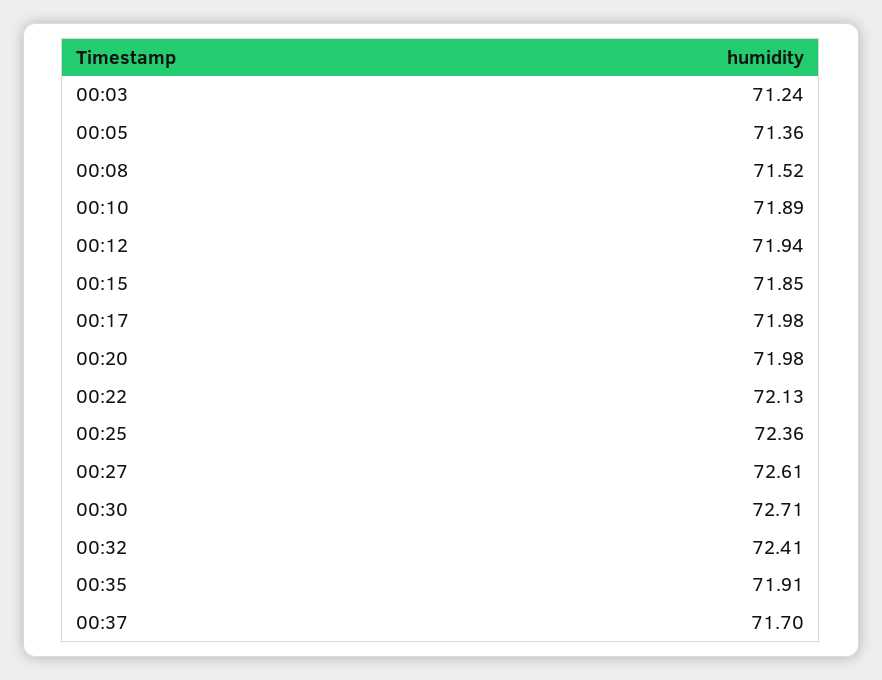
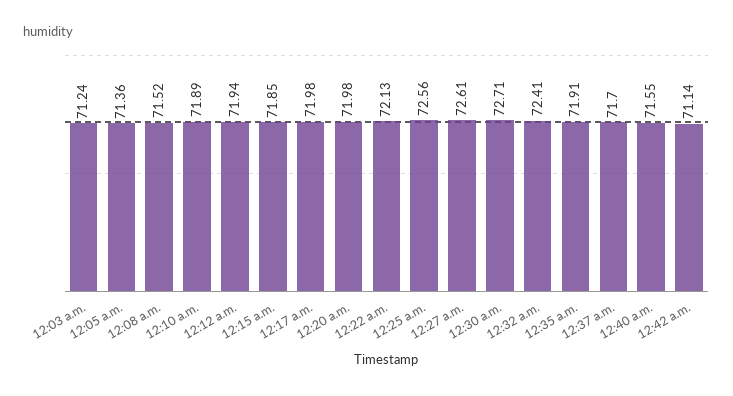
00:25: 72.36 -> 72.56
12:40 a.m.: none -> 71.55
12:42 a.m.: none -> 71.14

